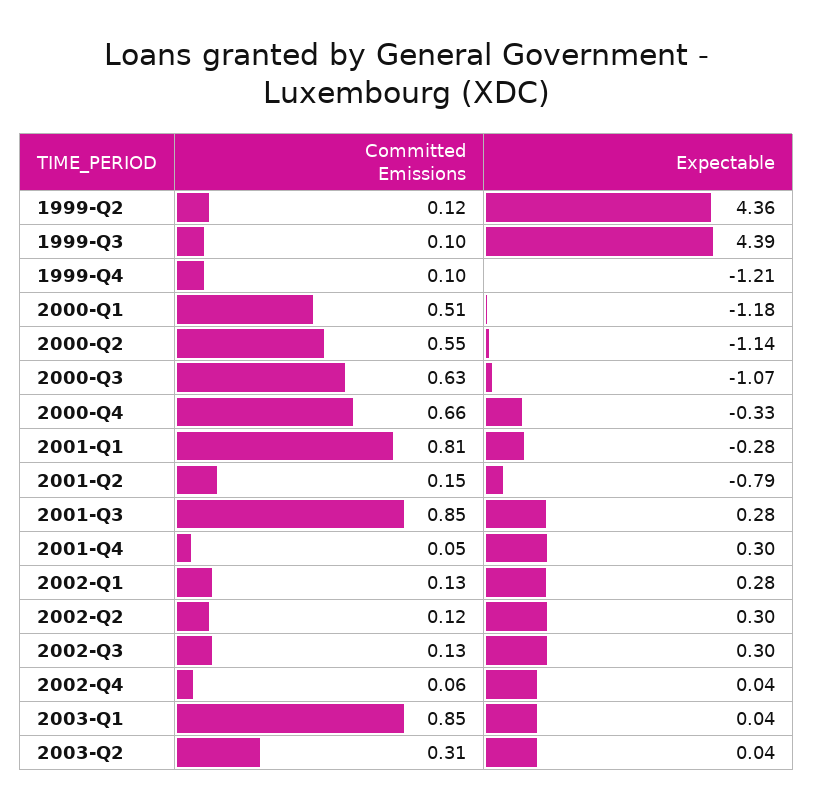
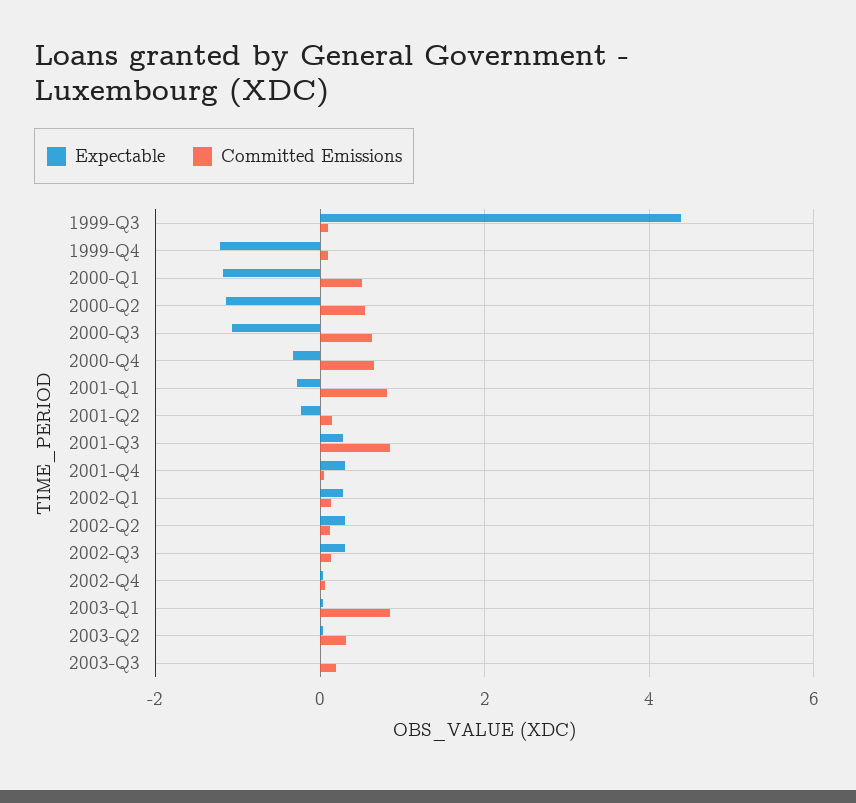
Committed Emissions, 1999-Q2: 0.12 -> none
Expectable, 1999-Q2: 4.36 -> none
Expectable, 2001-Q2: -0.79 -> -0.2
Expectable, 2003-Q3: none -> 0
Committed Emissions, 2003-Q3: none -> 0.2

